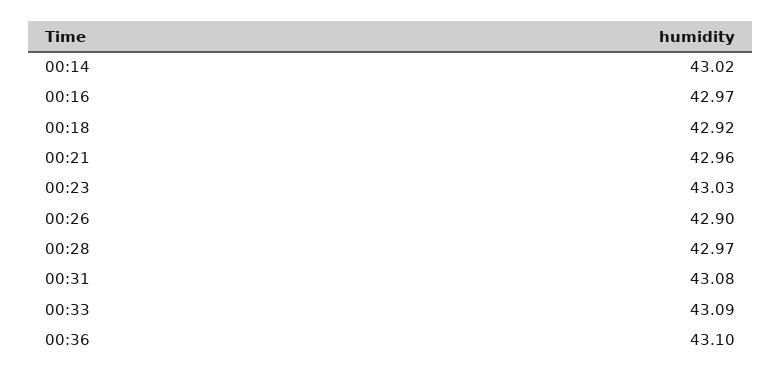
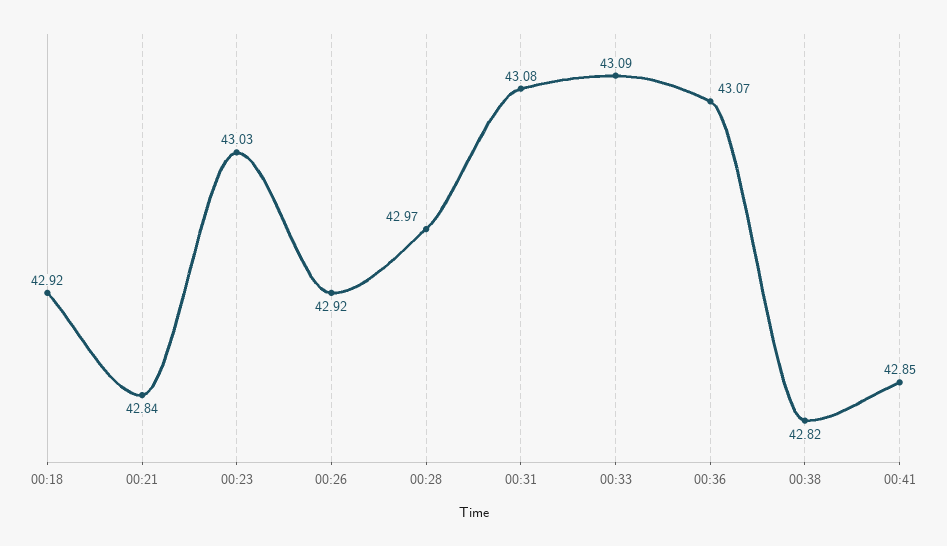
00:14: 43.02 -> none
00:16: 42.97 -> none
00:21: 42.96 -> 42.84
00:26: 42.9 -> 42.92
00:36: 43.1 -> 43.07
00:38: none -> 42.82
00:41: none -> 42.85

